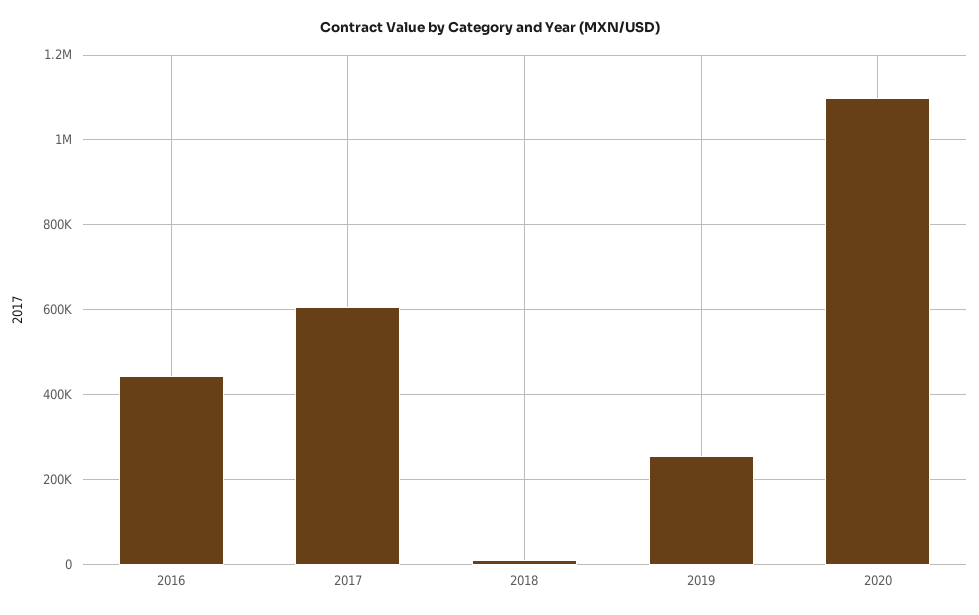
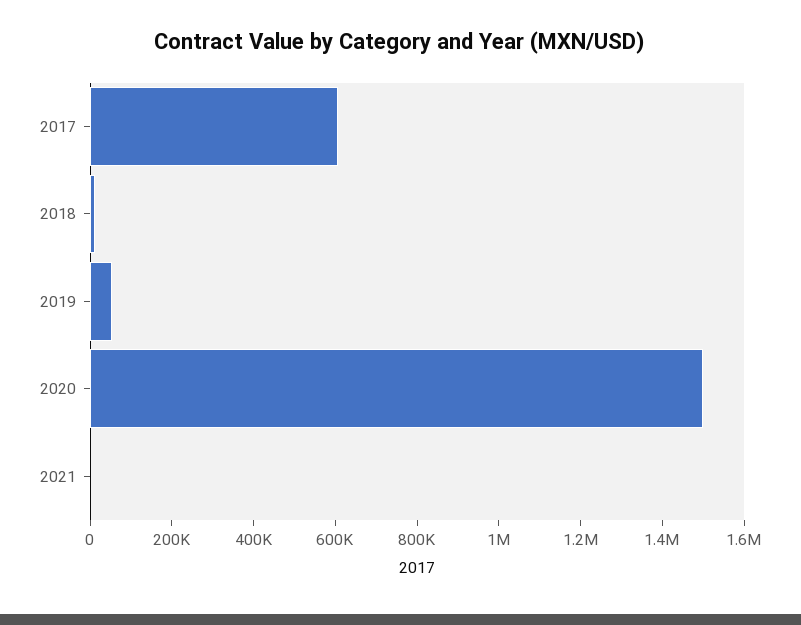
2016: 440000 -> none
2019: 260000 -> 50000
2020: 1100000 -> 1500000
2021: none -> 0

